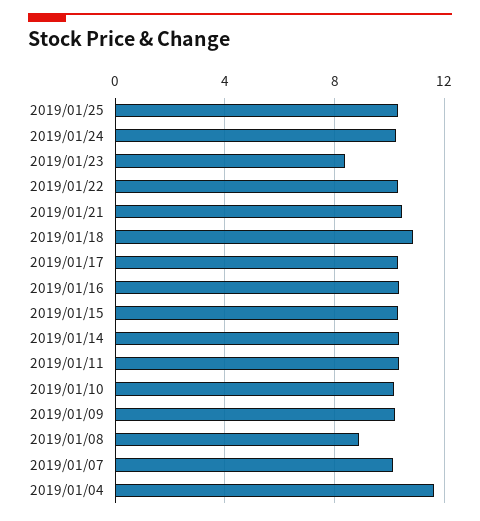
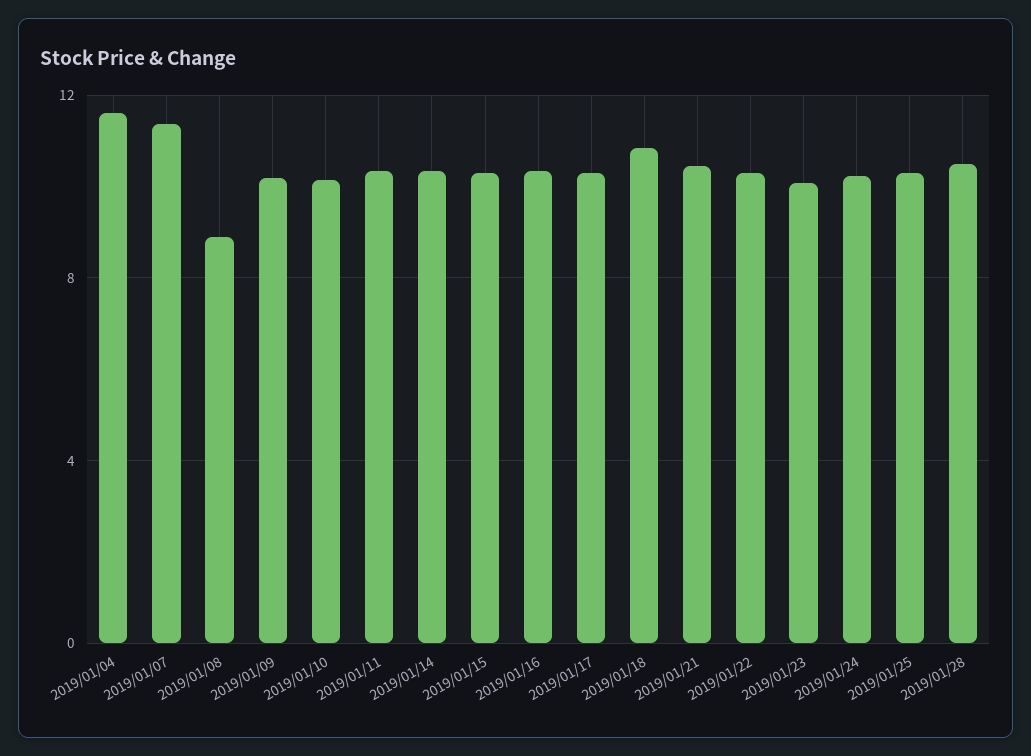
2019/01/23: 8.5 -> 10
2019/01/07: 10 -> 11.5
2019/01/28: none -> 10.5

